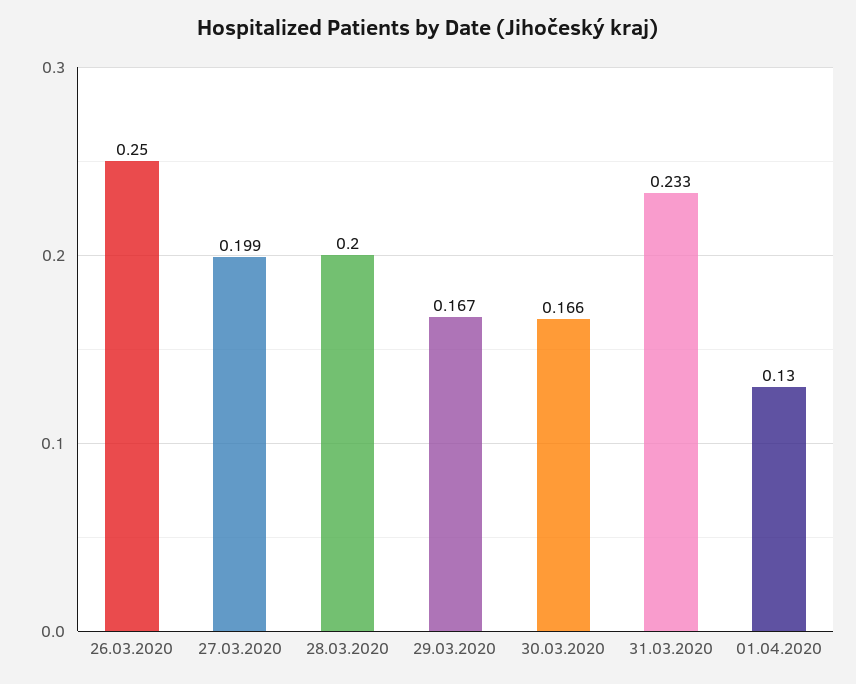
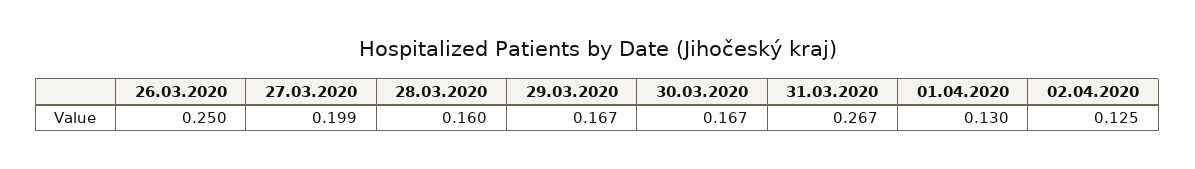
28.03.2020: 0.2 -> 0.16
30.03.2020: 0.166 -> 0.167
31.03.2020: 0.233 -> 0.267
02.04.2020: none -> 0.125

